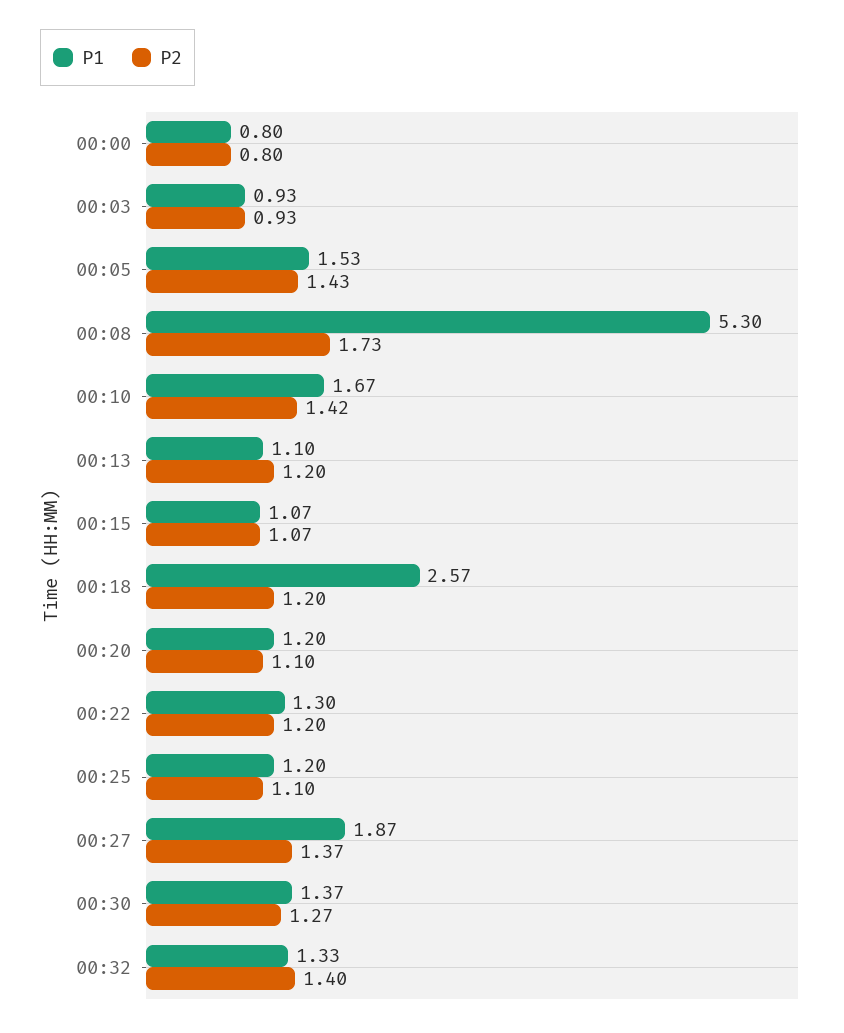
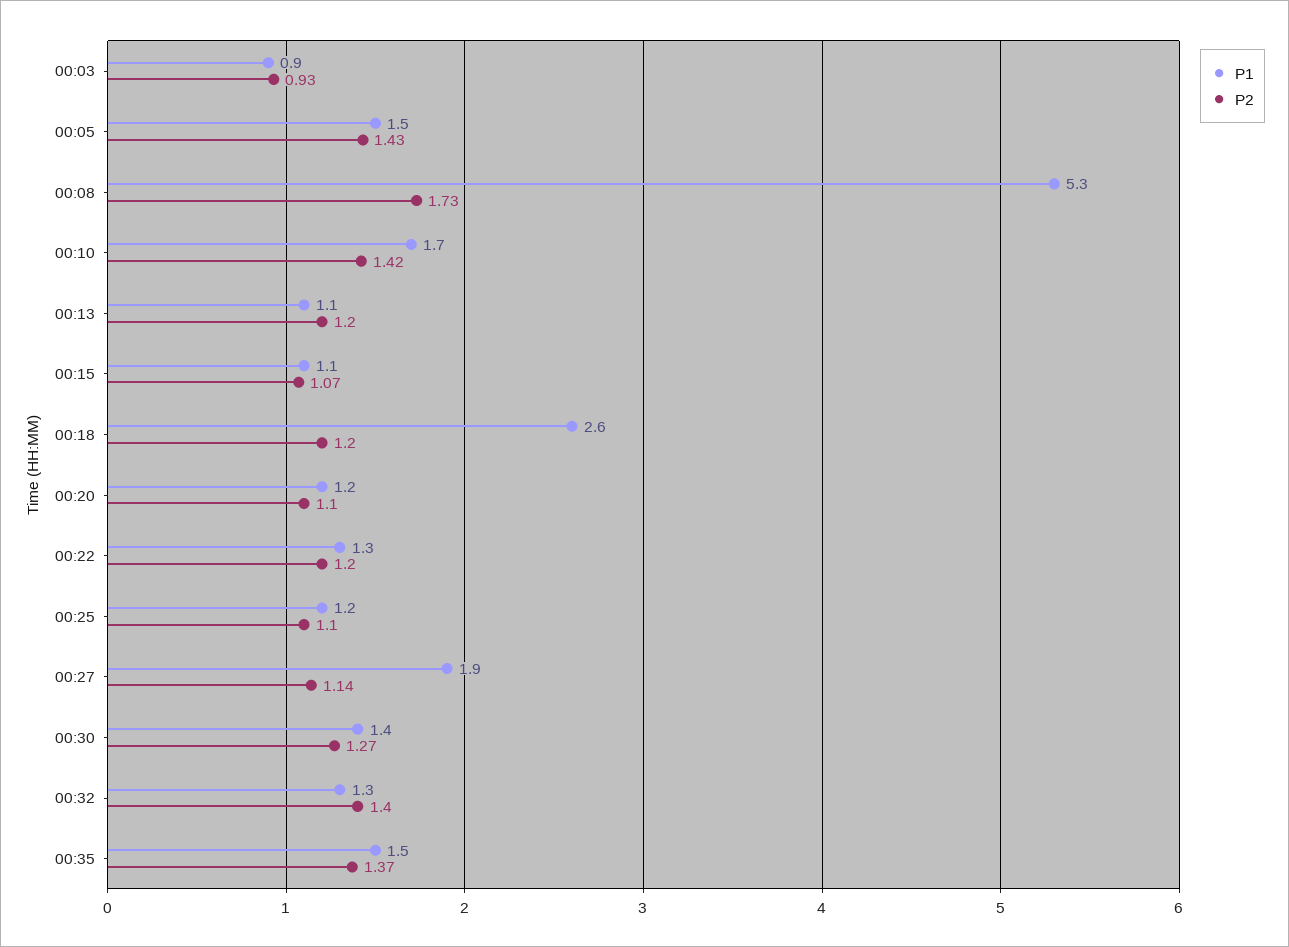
P1, 00:00: 0.8 -> none
P2, 00:00: 0.8 -> none
P2, 00:27: 1.37 -> 1.14
P1, 00:35: none -> 1.5
P2, 00:35: none -> 1.37

